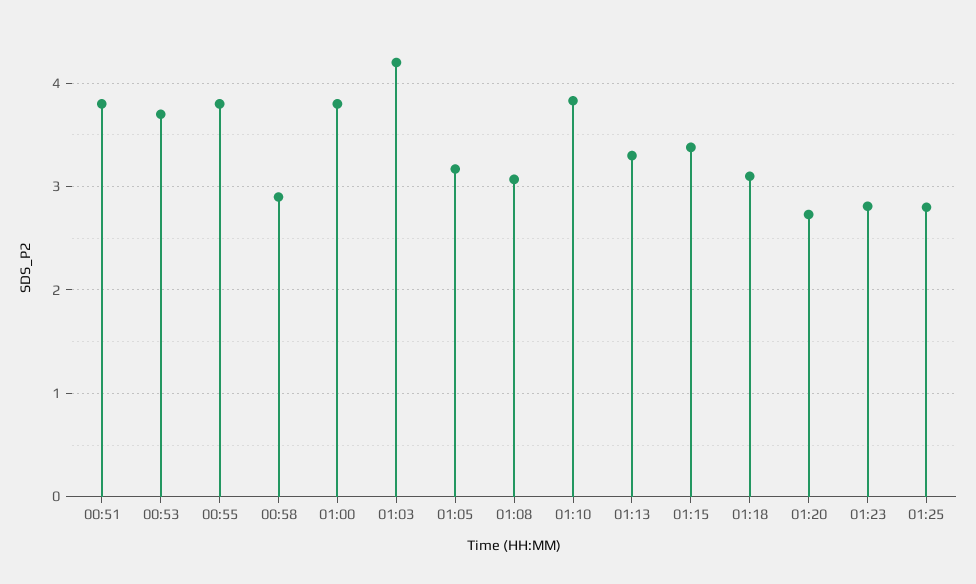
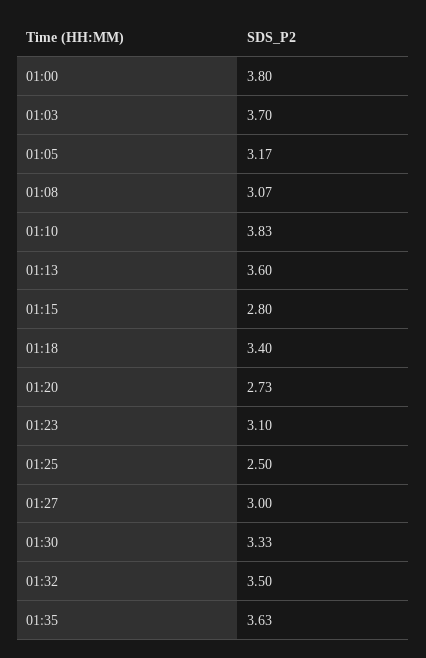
00:51: 3.8 -> none
00:53: 3.7 -> none
00:55: 3.8 -> none
00:58: 2.9 -> none
01:03: 4.2 -> 3.7
01:13: 3.3 -> 3.6
01:15: 3.4 -> 2.8
01:18: 3.1 -> 3.4
01:23: 2.8 -> 3.1
01:25: 2.8 -> 2.5
01:27: none -> 3
01:30: none -> 3.33
01:32: none -> 3.5
01:35: none -> 3.63

